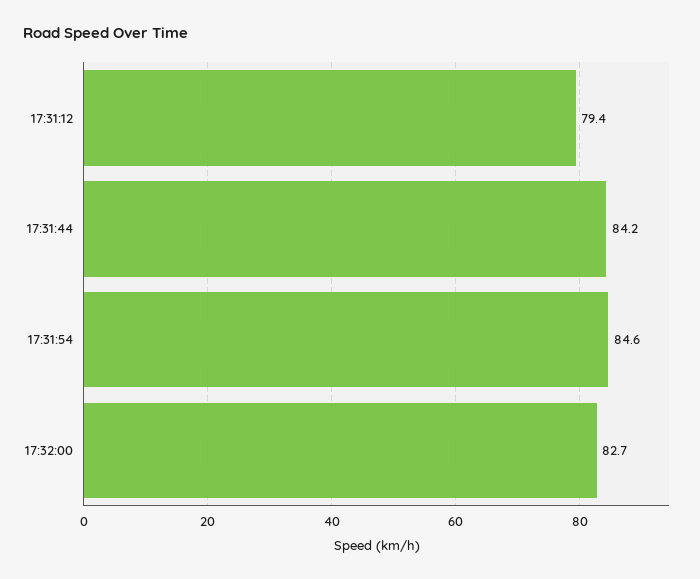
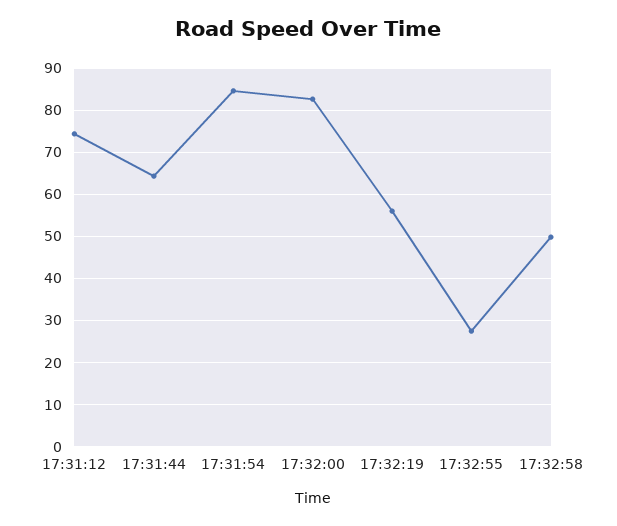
17:31:12: 79.4 -> 74
17:31:44: 84.2 -> 64
17:32:19: none -> 56
17:32:55: none -> 28
17:32:58: none -> 50

